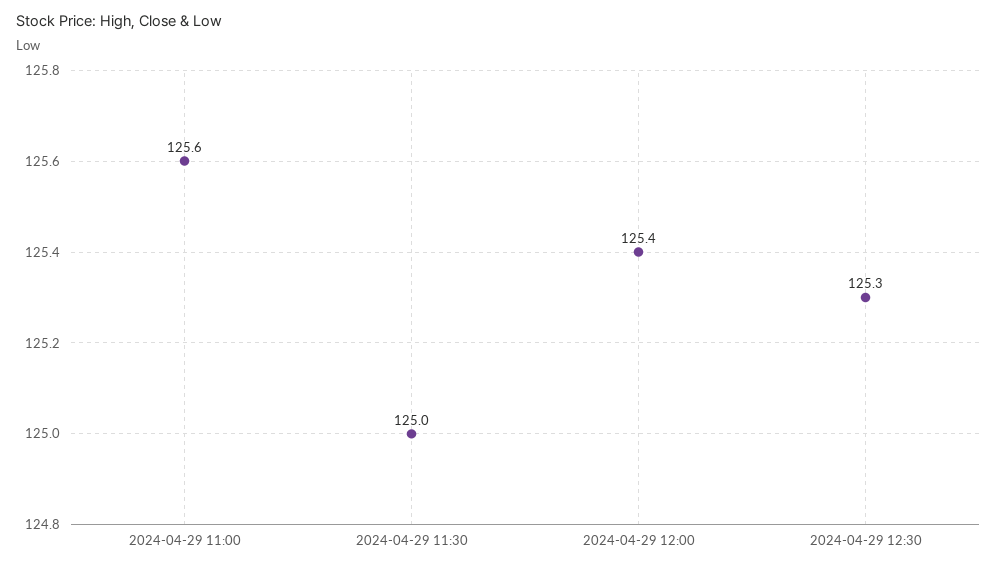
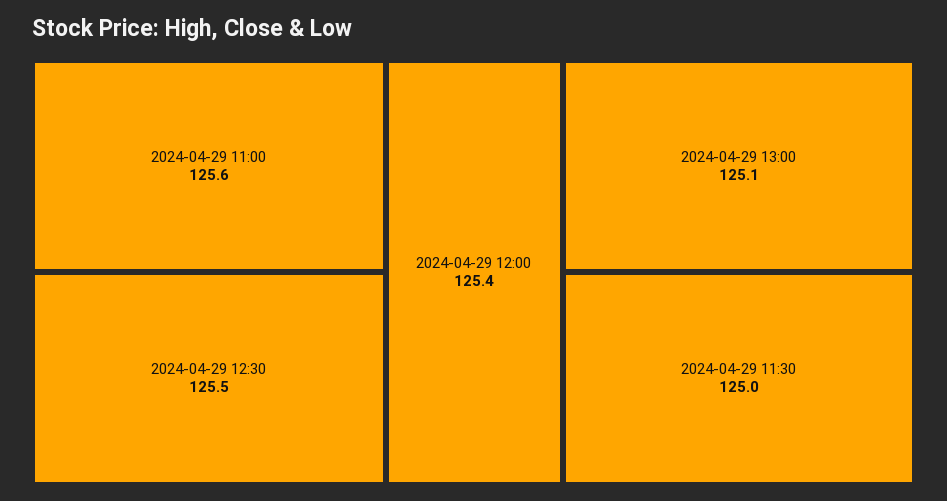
2024-04-29 12:30: 125.3 -> 125.5
2024-04-29 13:00: none -> 125.1

